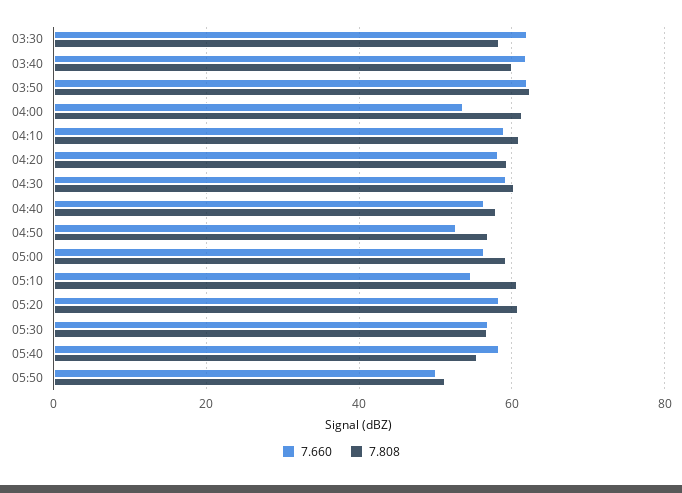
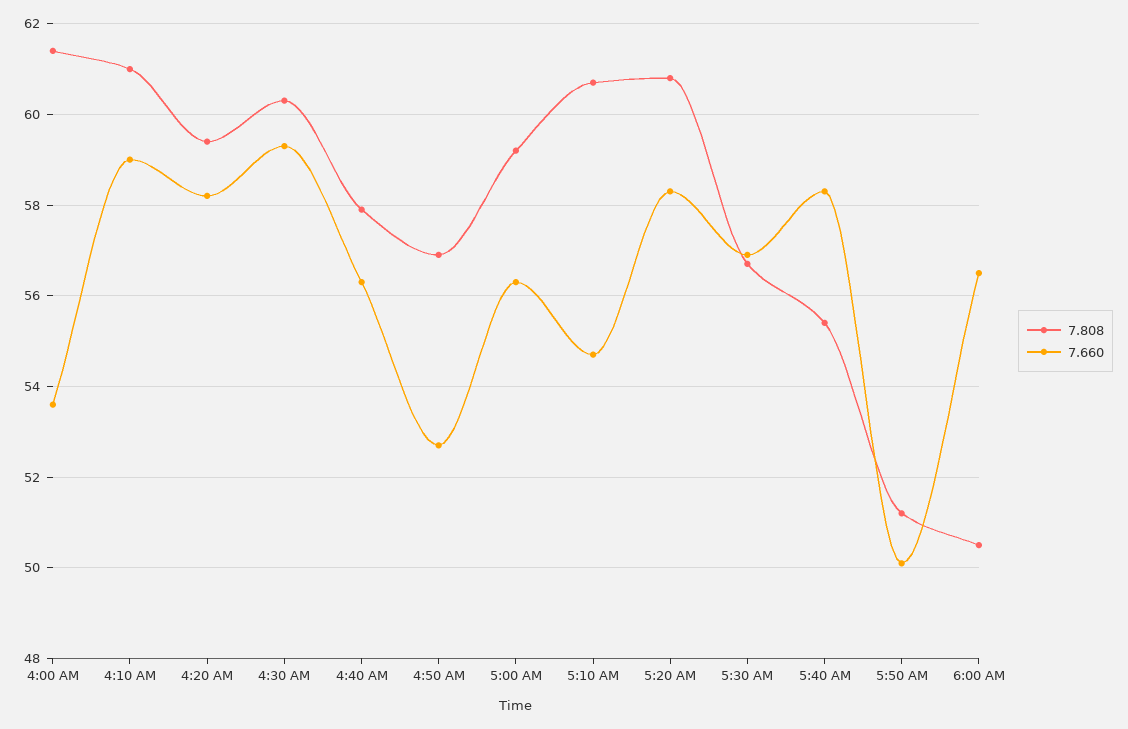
7.660, 03:30: 62 -> none
7.808, 03:30: 58 -> none
7.660, 03:40: 62 -> none
7.808, 03:40: 60 -> none
7.660, 03:50: 62 -> none
7.808, 03:50: 62 -> none
7.808, 6:00 AM: none -> 50.5
7.660, 6:00 AM: none -> 56.5

